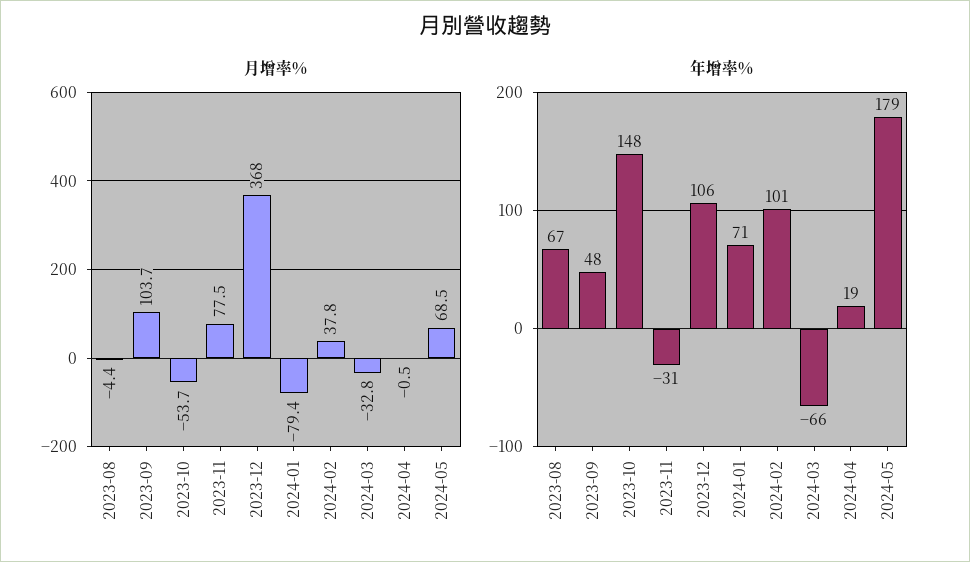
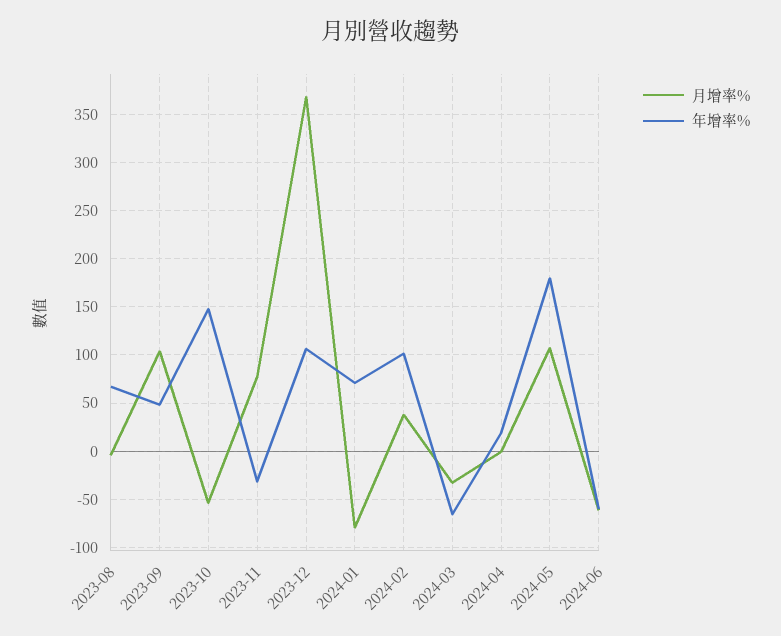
月增率%, 2024-05: 68.5 -> 110
月增率%, 2024-06: none -> -60
年增率%, 2024-06: none -> -60

